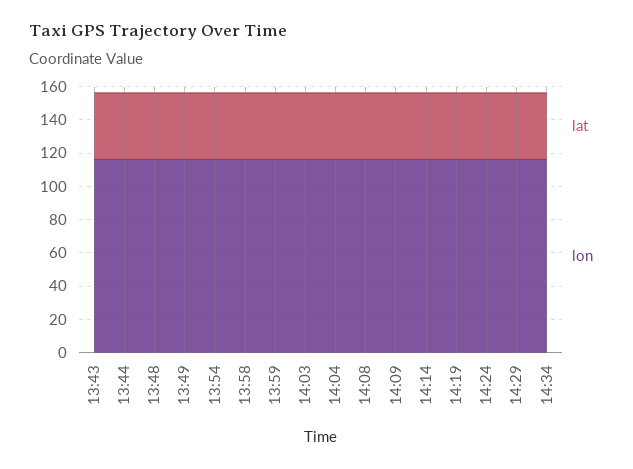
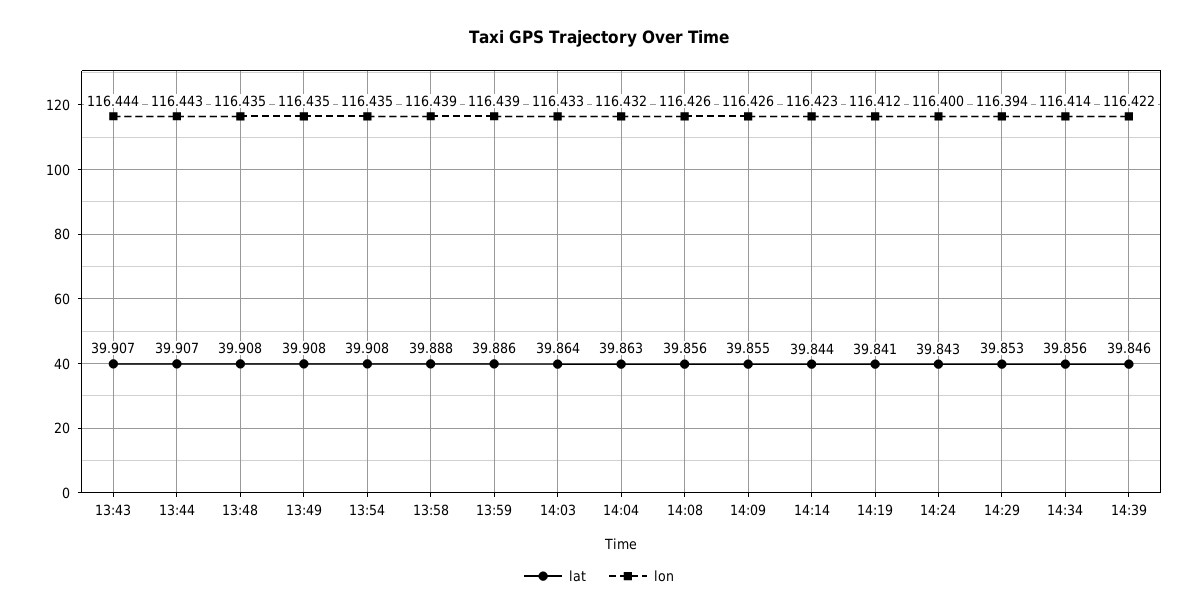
lat, 14:39: none -> 39.846
lon, 14:39: none -> 116.422

